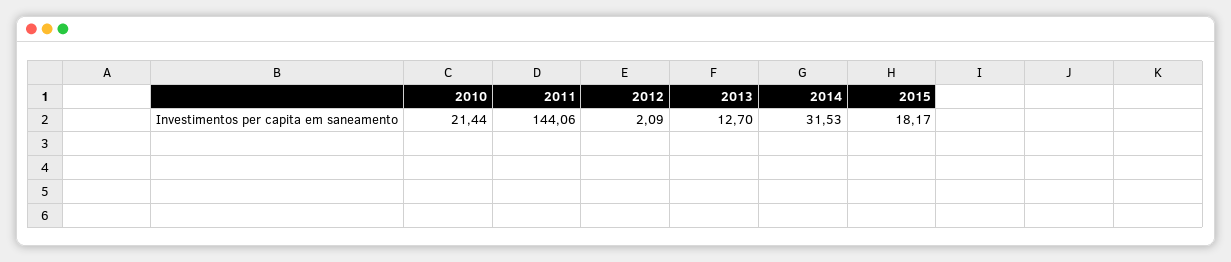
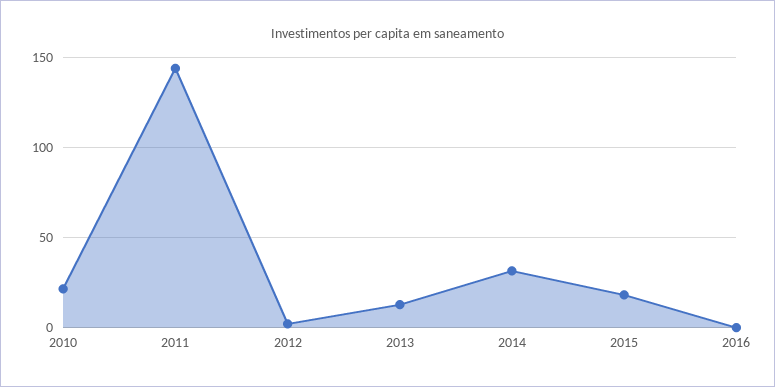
2016: none -> 0

